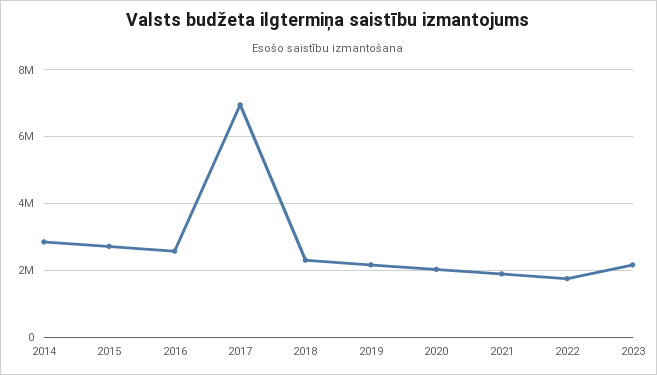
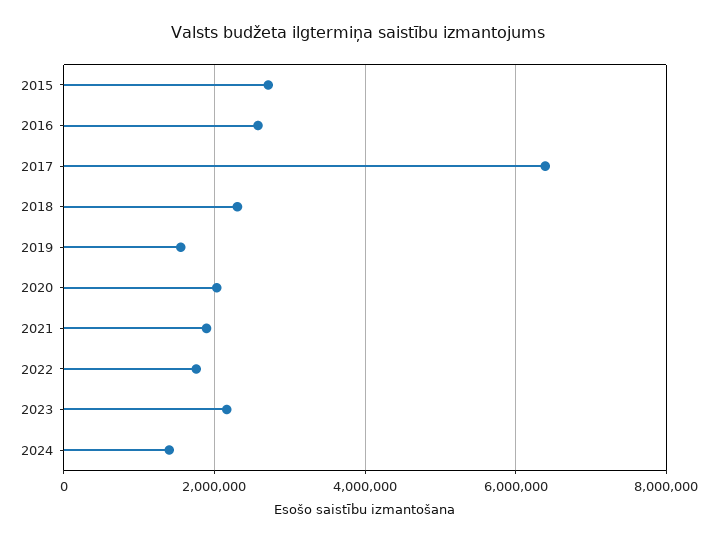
2014: 2800000 -> none
2017: 7000000 -> 6400000
2019: 2200000 -> 1600000
2024: none -> 1400000

